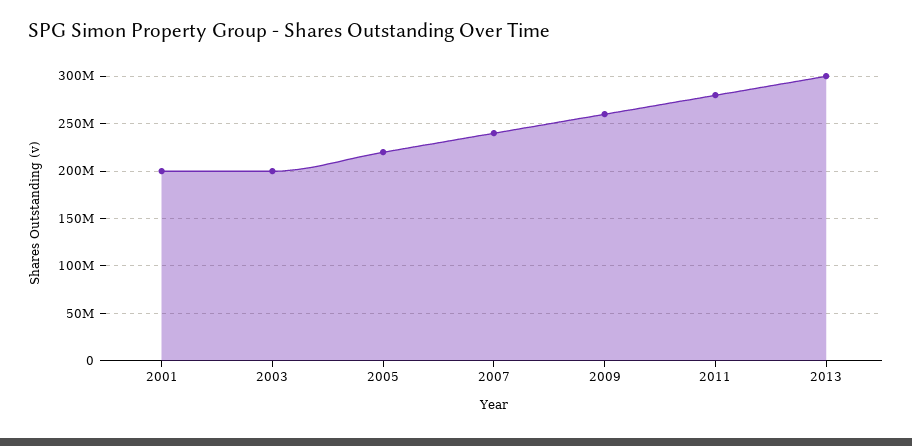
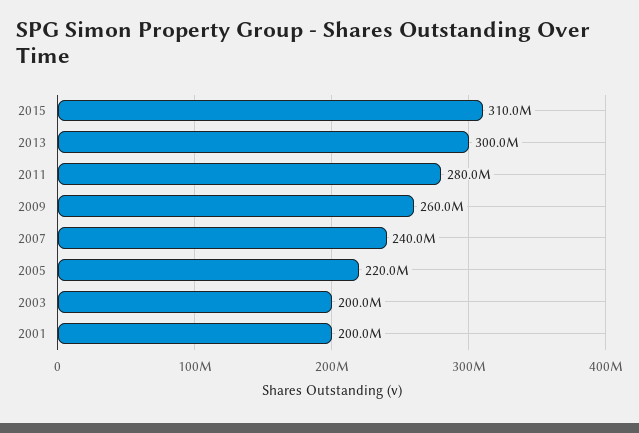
2015: none -> 310000000

